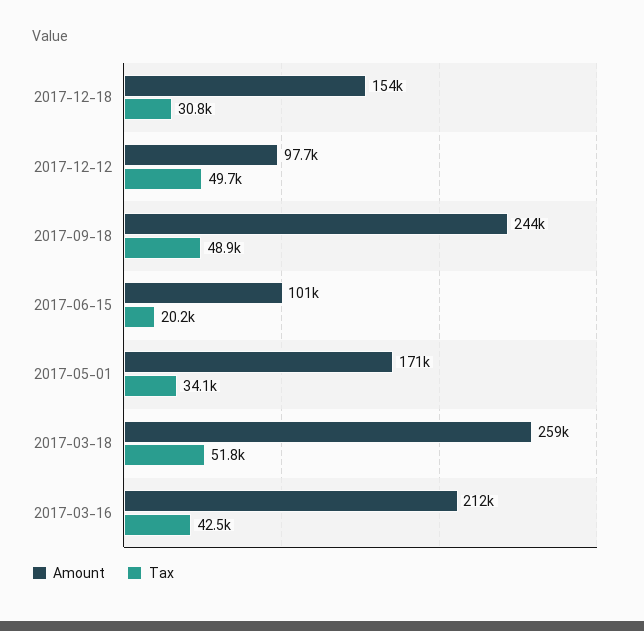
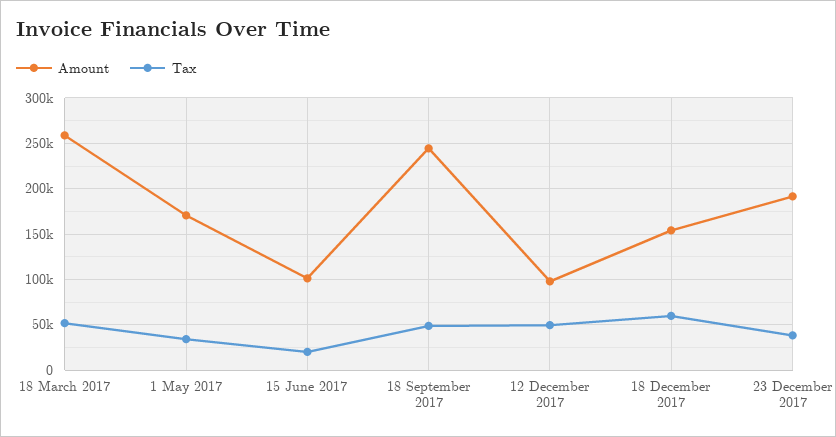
Tax, 2017-12-18: 30800 -> 60000
Amount, 2017-03-16: 212000 -> none
Tax, 2017-03-16: 42500 -> none
Amount, 23 December 2017: none -> 190000
Tax, 23 December 2017: none -> 40000

